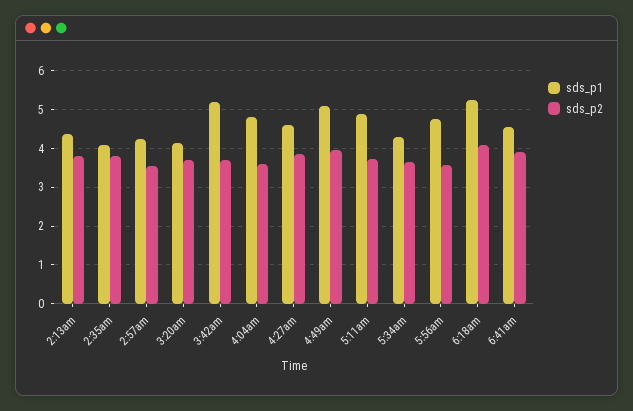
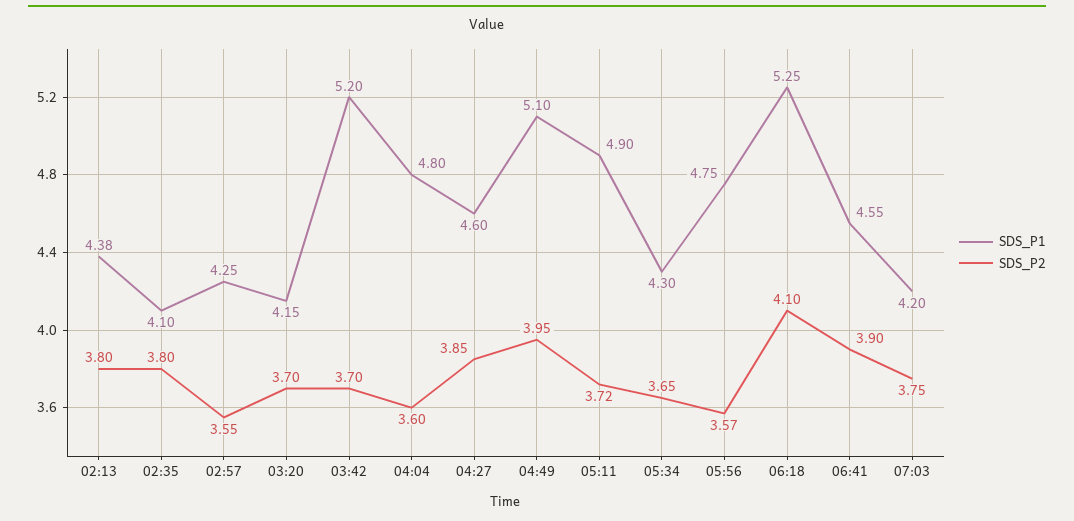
sds_p1, 07:03: none -> 4.2
sds_p2, 07:03: none -> 3.75

